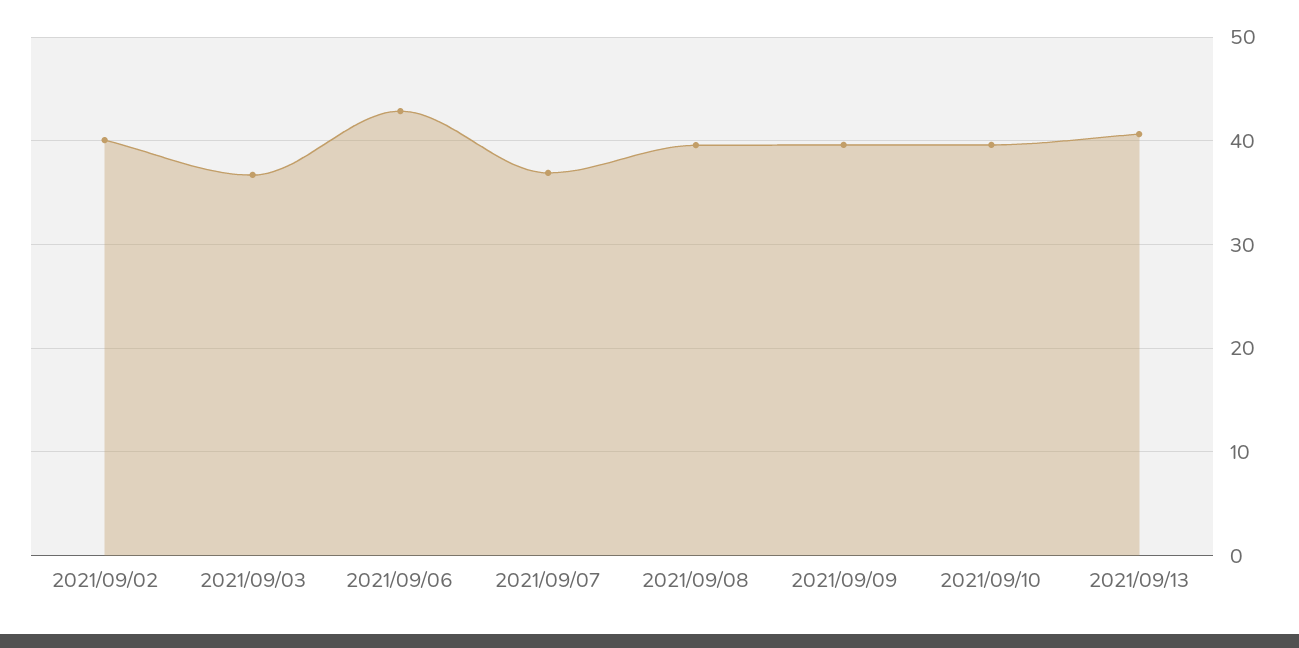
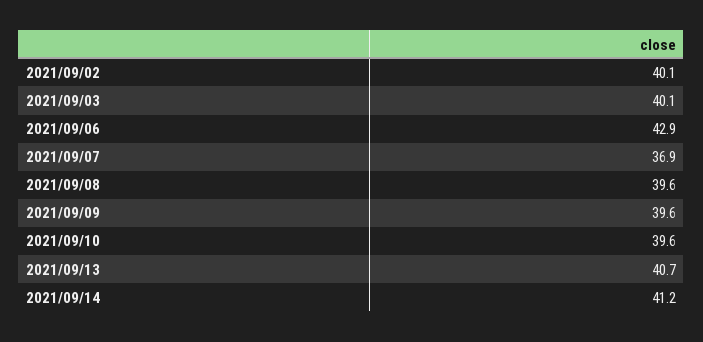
2021/09/03: 37 -> 40.1
2021/09/14: none -> 41.2

